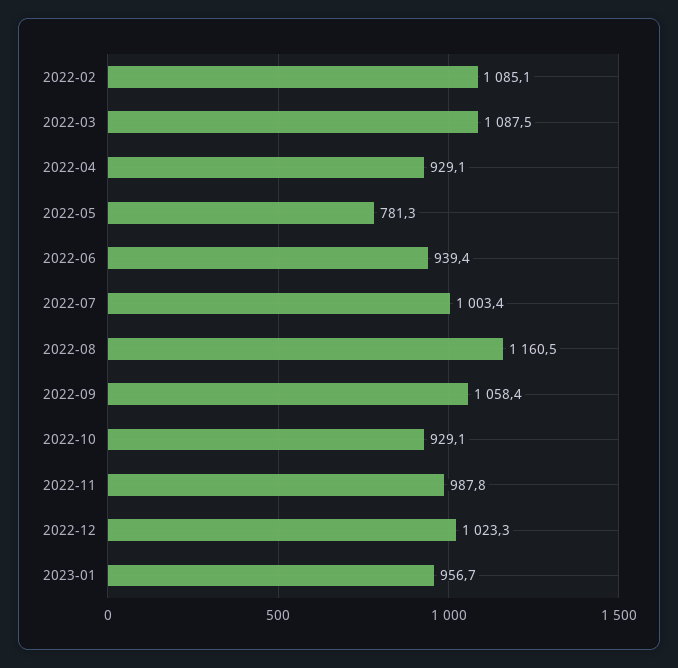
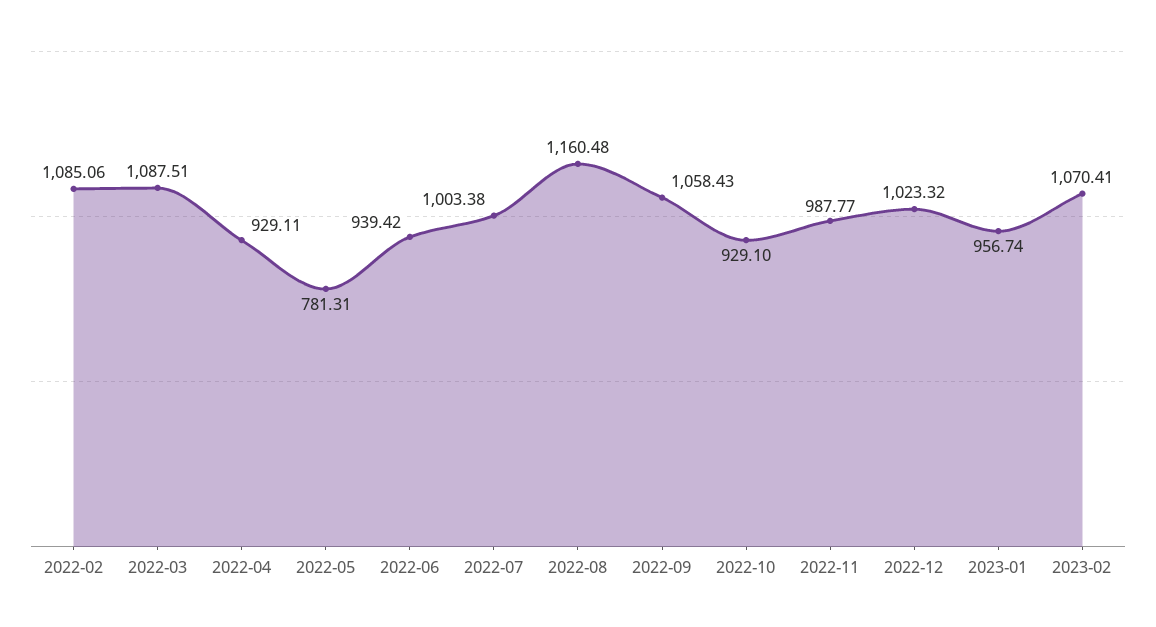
2023-02: none -> 1070.41

